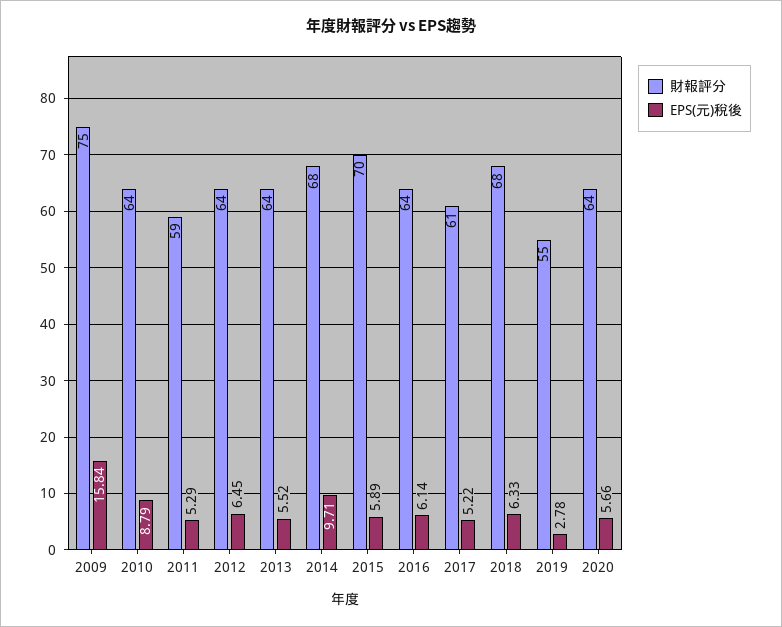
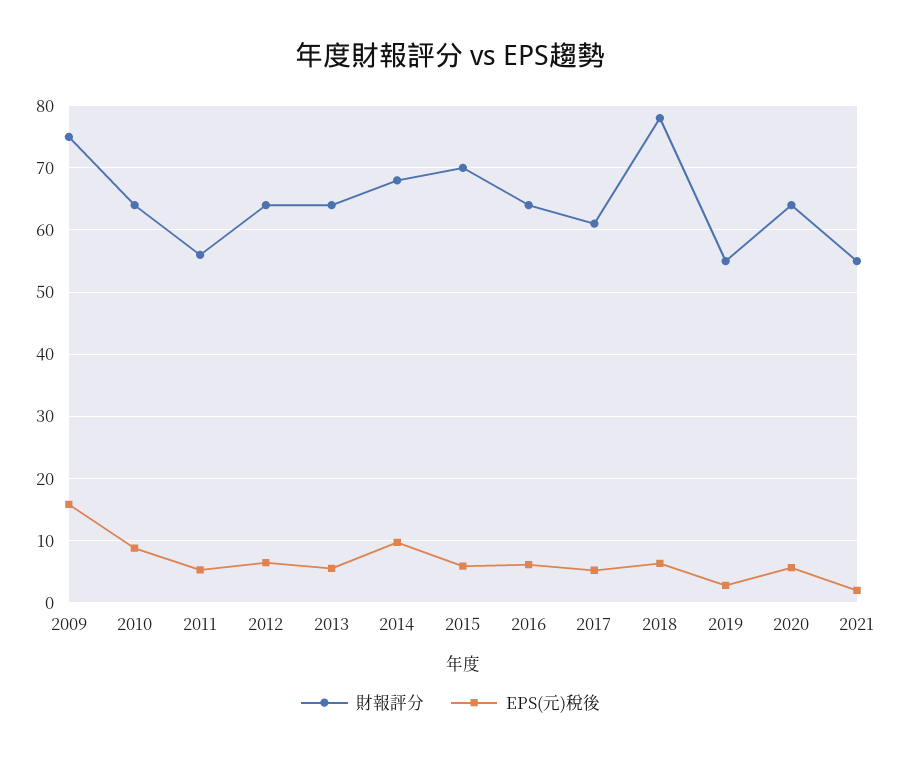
財報評分, 2011: 59 -> 56
財報評分, 2018: 68 -> 78
財報評分, 2021: none -> 55
EPS(元)稅後, 2021: none -> 2

